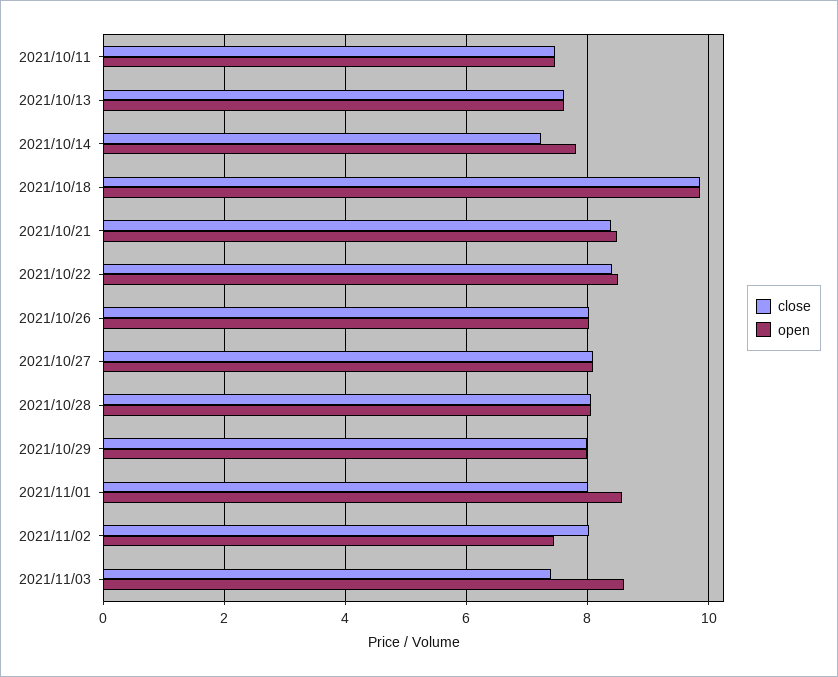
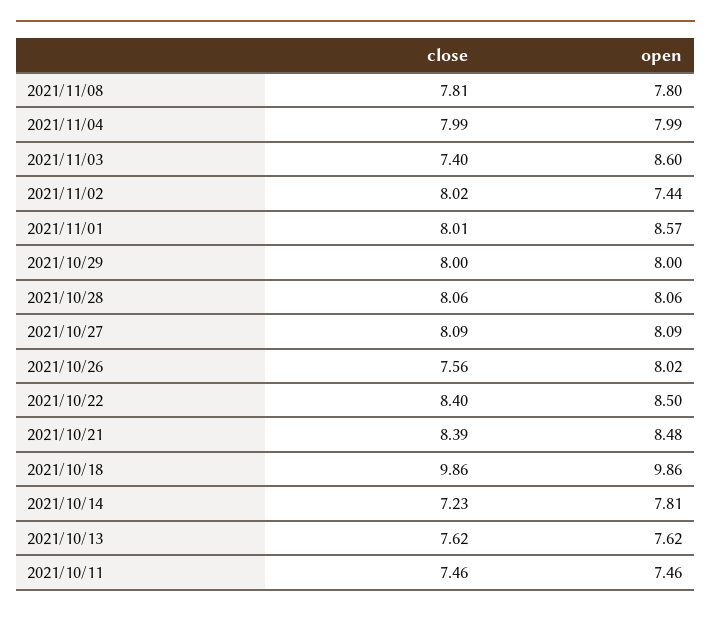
close, 2021/10/26: 8 -> 7.56
close, 2021/11/08: none -> 7.81
open, 2021/11/08: none -> 7.8
close, 2021/11/04: none -> 7.99
open, 2021/11/04: none -> 7.99

